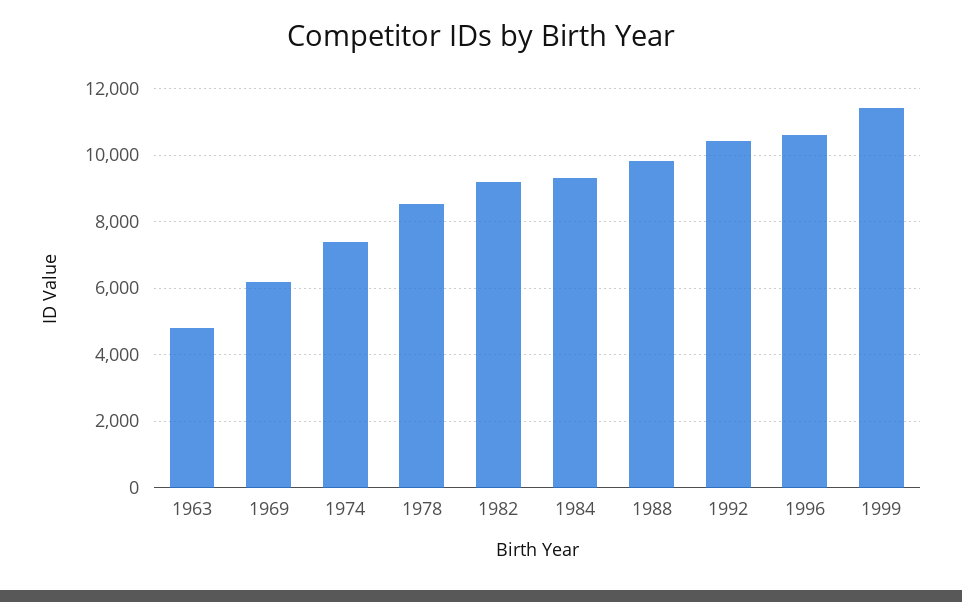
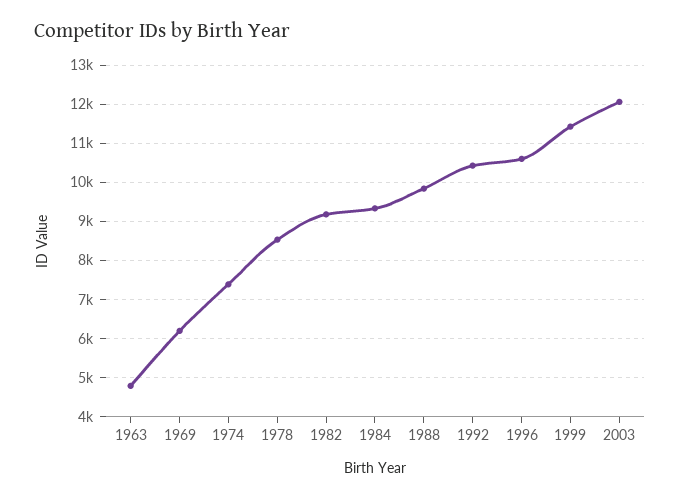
2003: none -> 12000

